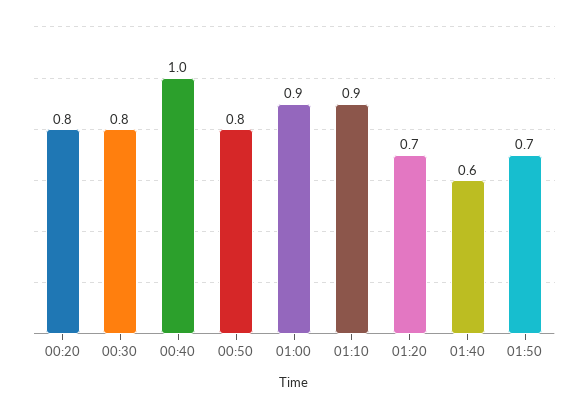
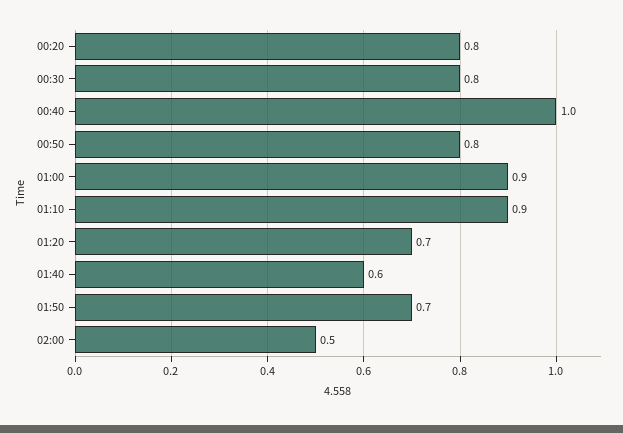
02:00: none -> 0.5

